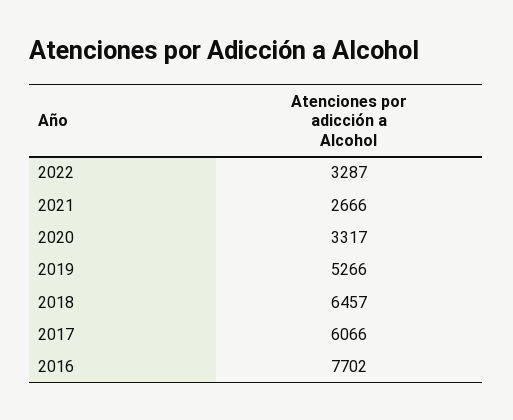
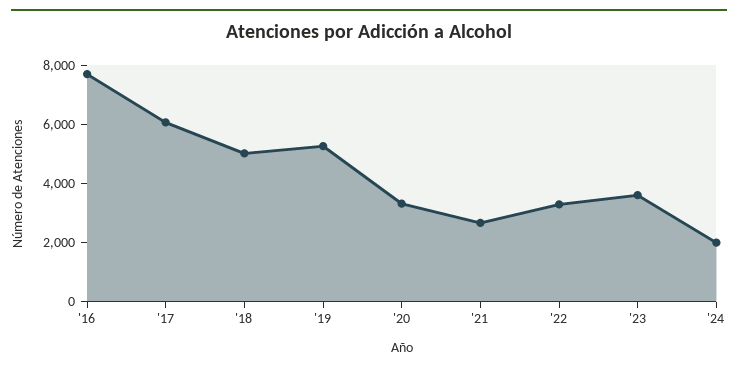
2018: 6457 -> 5000
'23: none -> 3500
'24: none -> 2000

